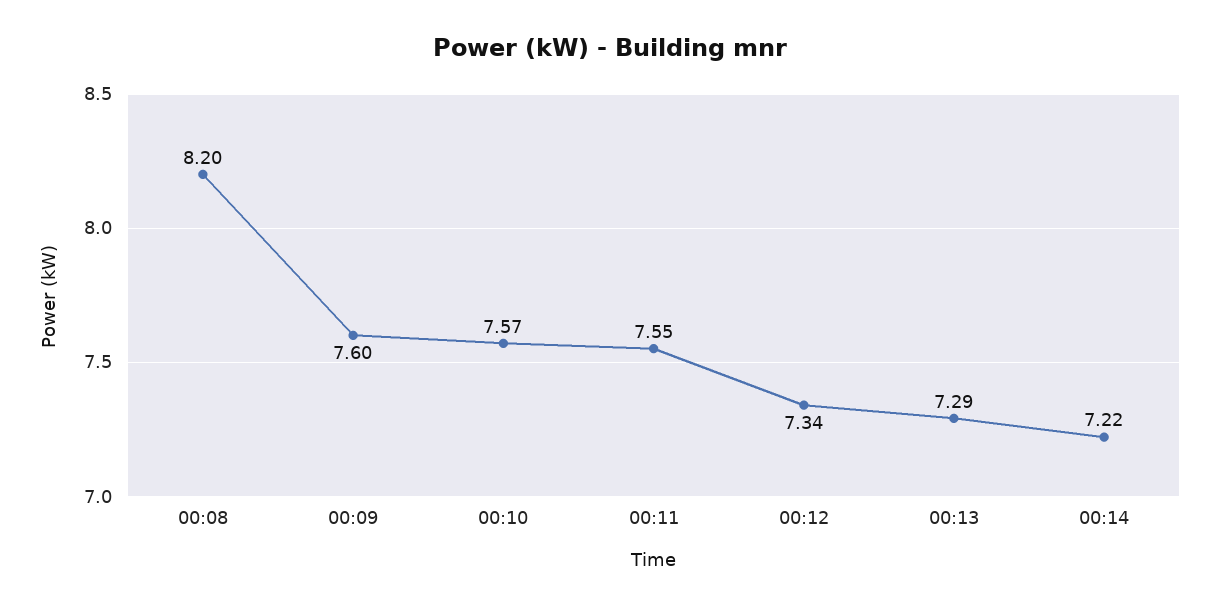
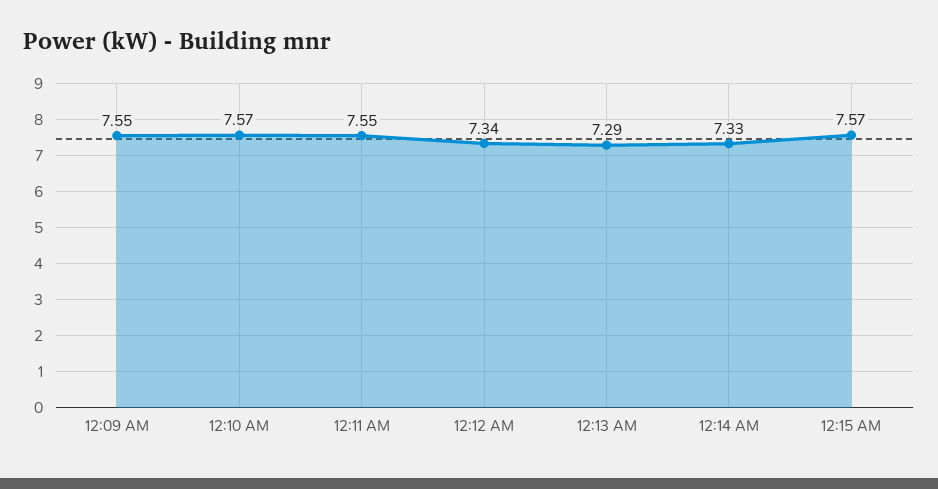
00:08: 8.2 -> none
00:09: 7.6 -> 7.55
00:14: 7.22 -> 7.33
12:15 AM: none -> 7.57

